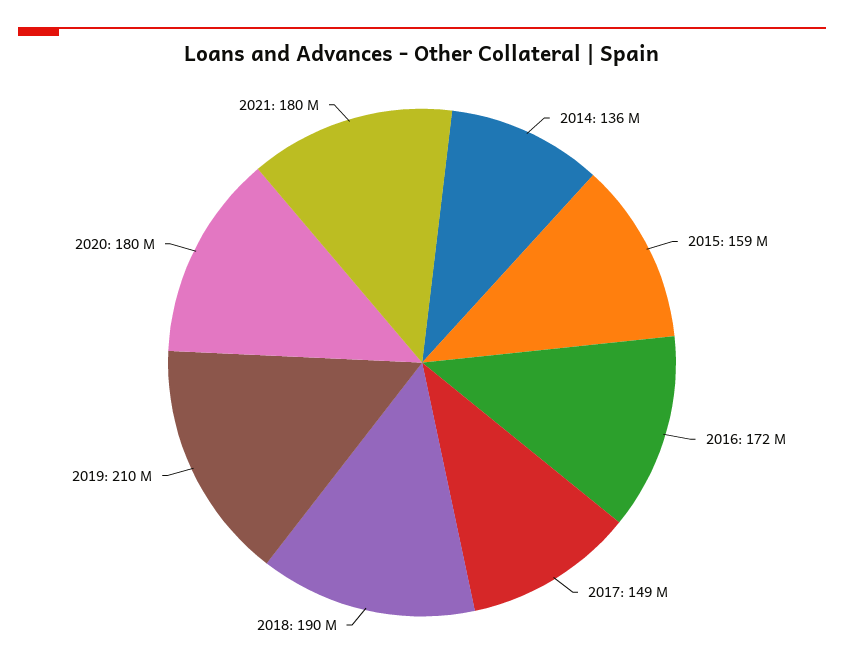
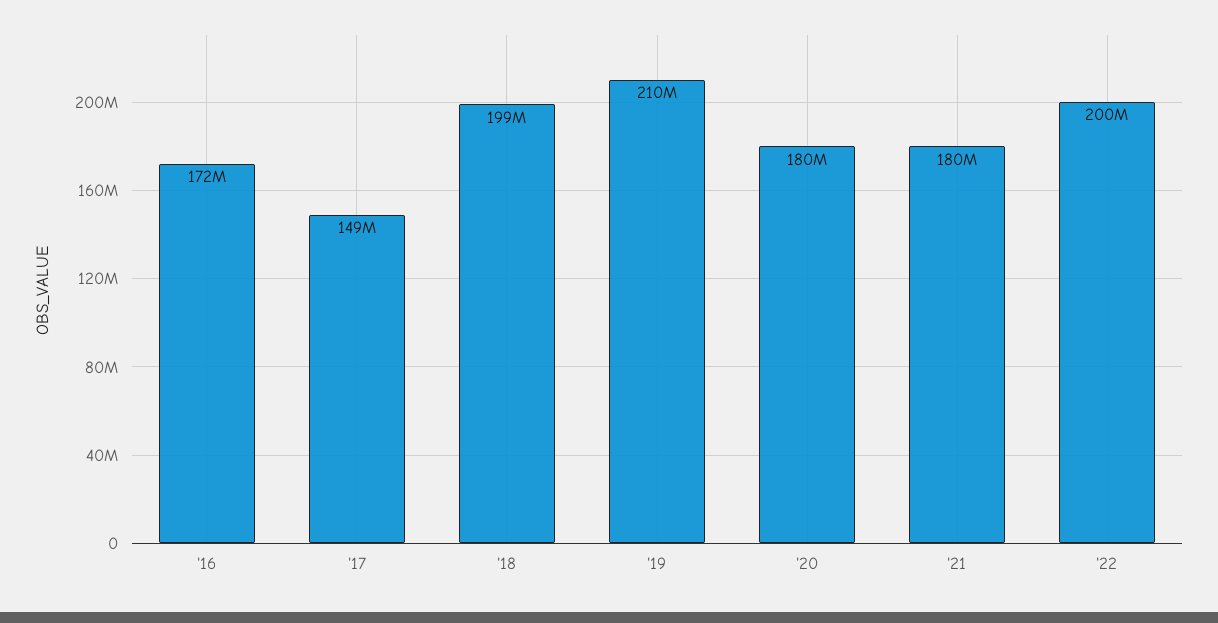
2014: 136000000 -> none
2015: 159000000 -> none
2018: 190000000 -> 199000000
'22: none -> 200000000

